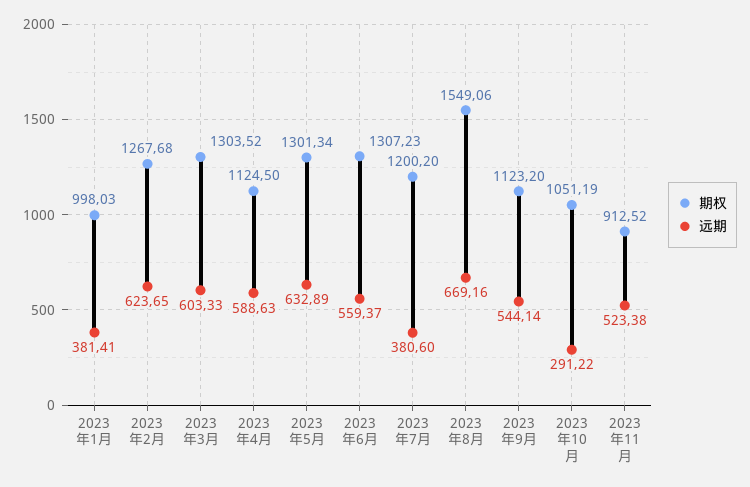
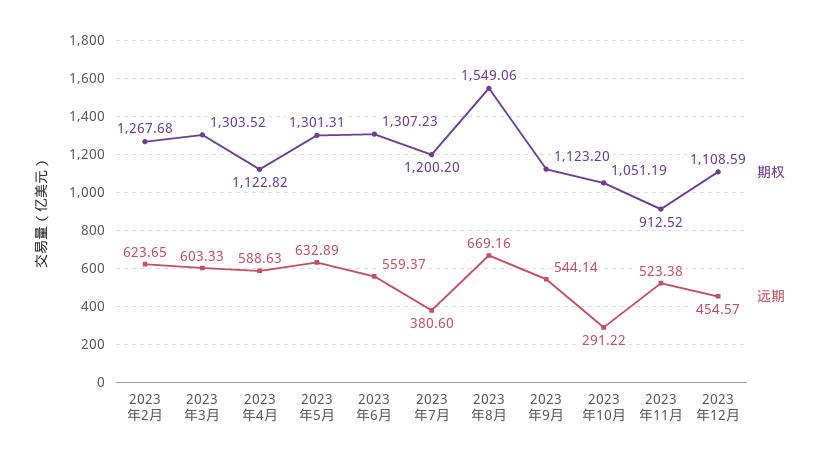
期权, 2023年1月: 998.03 -> none
远期, 2023年1月: 381.41 -> none
期权, 2023年4月: 1124.5 -> 1122.82
期权, 2023年5月: 1301.34 -> 1301.31
期权, 2023年12月: none -> 1108.59
远期, 2023年12月: none -> 454.57

